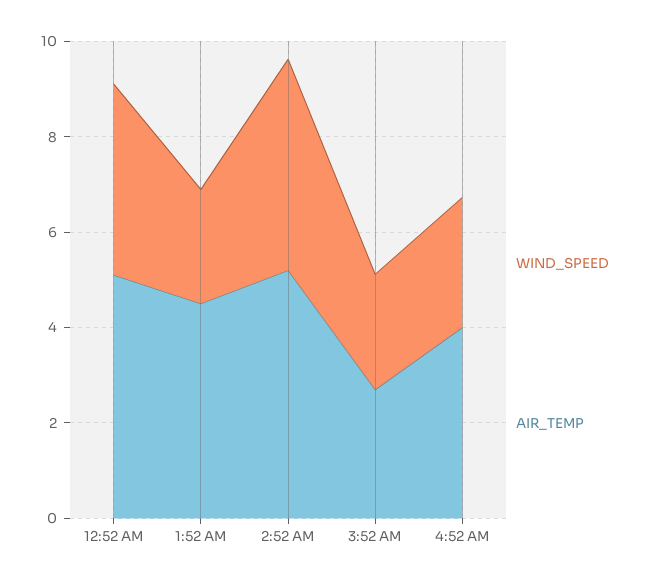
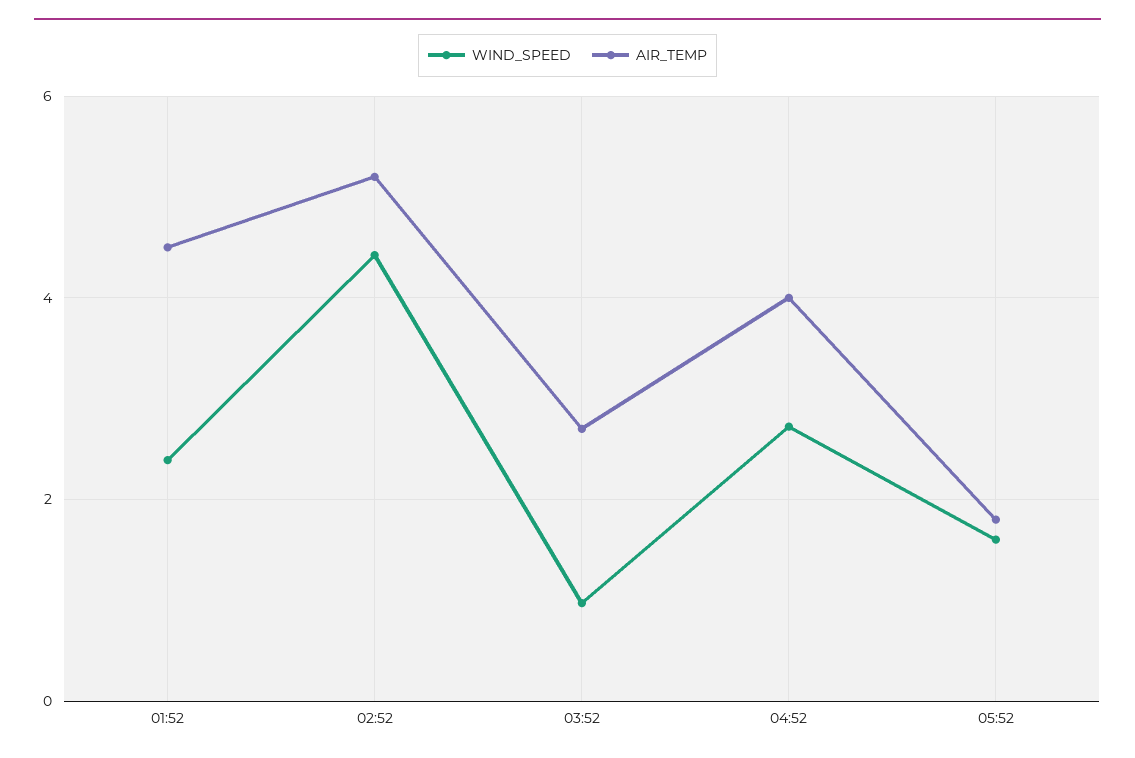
WIND_SPEED, 12:52 AM: 4 -> none
AIR_TEMP, 12:52 AM: 5 -> none
WIND_SPEED, 3:52 AM: 2.5 -> 1
WIND_SPEED, 05:52: none -> 1.6
AIR_TEMP, 05:52: none -> 1.8

